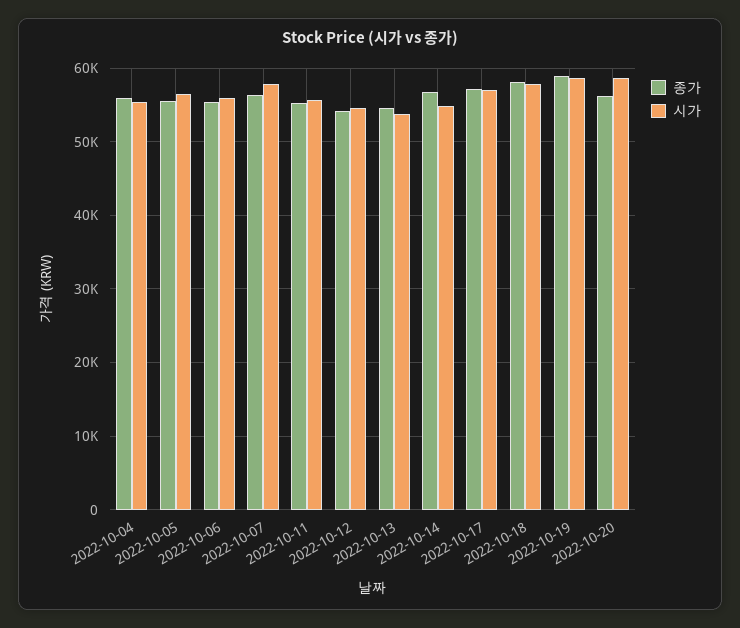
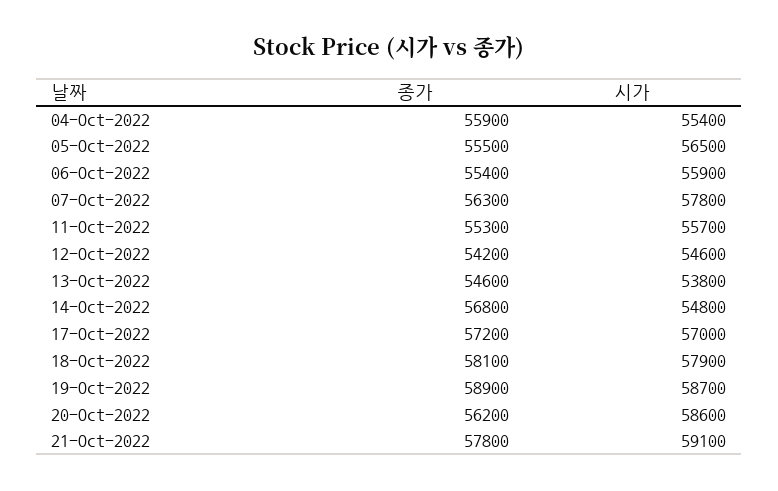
종가, 21-Oct-2022: none -> 57800
시가, 21-Oct-2022: none -> 59100

